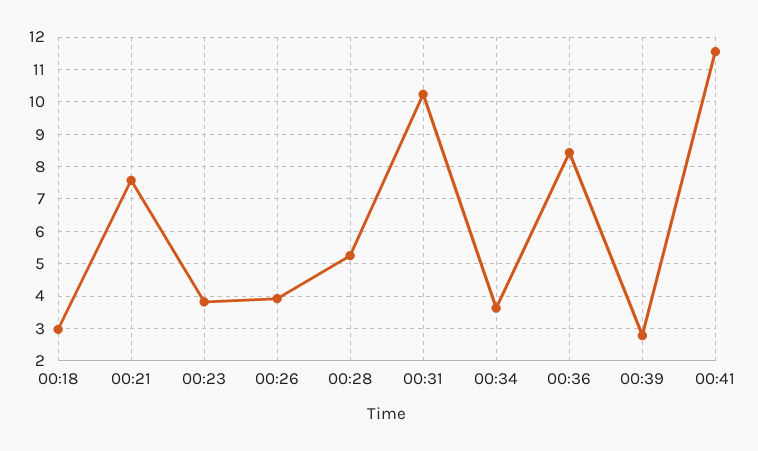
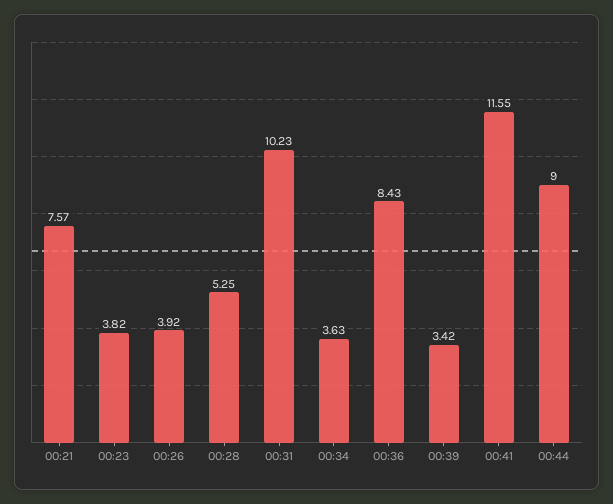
00:18: 3 -> none
00:39: 2.8 -> 3.42
00:44: none -> 9

